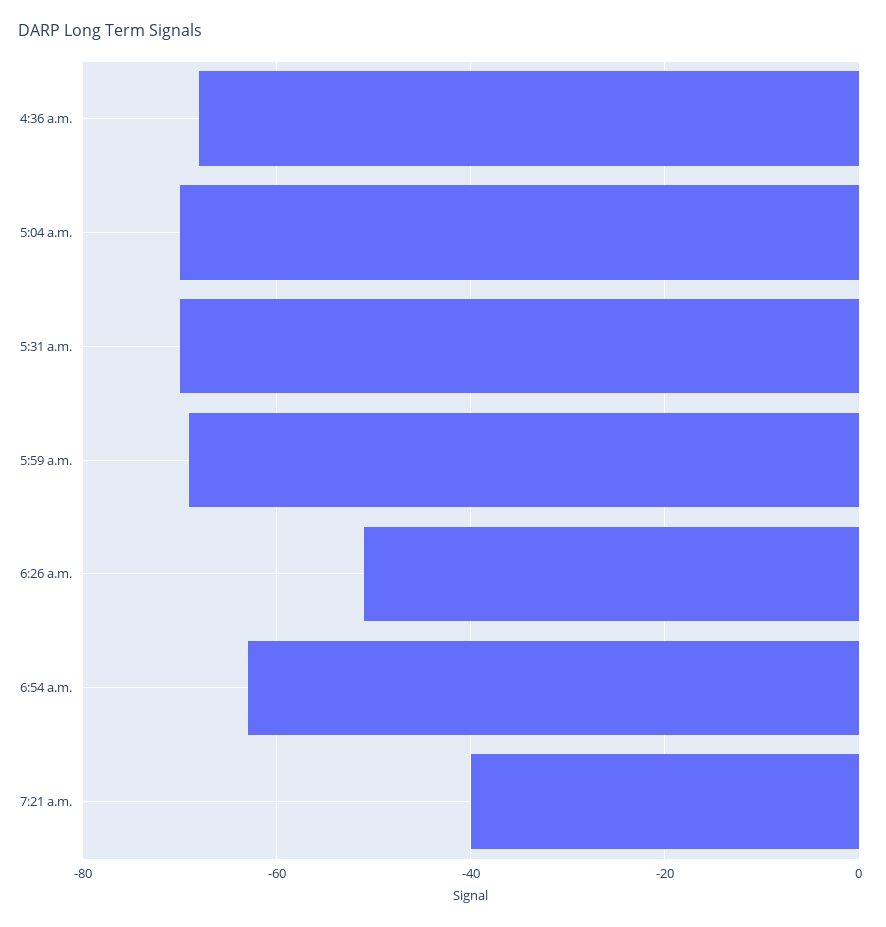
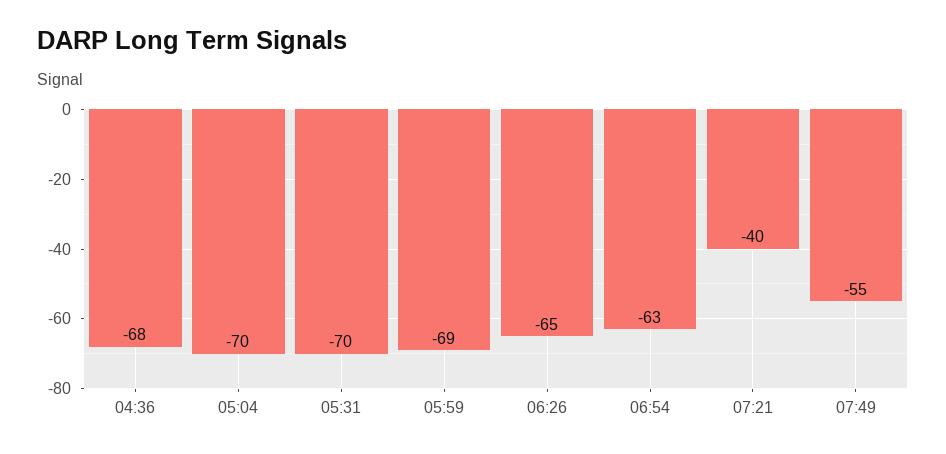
6:26 a.m.: -50 -> -65
07:49: none -> -55

